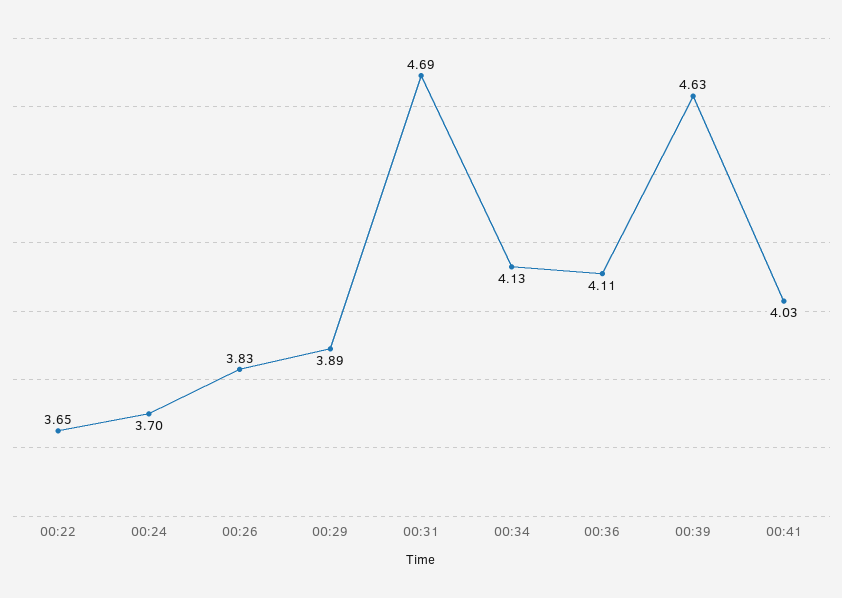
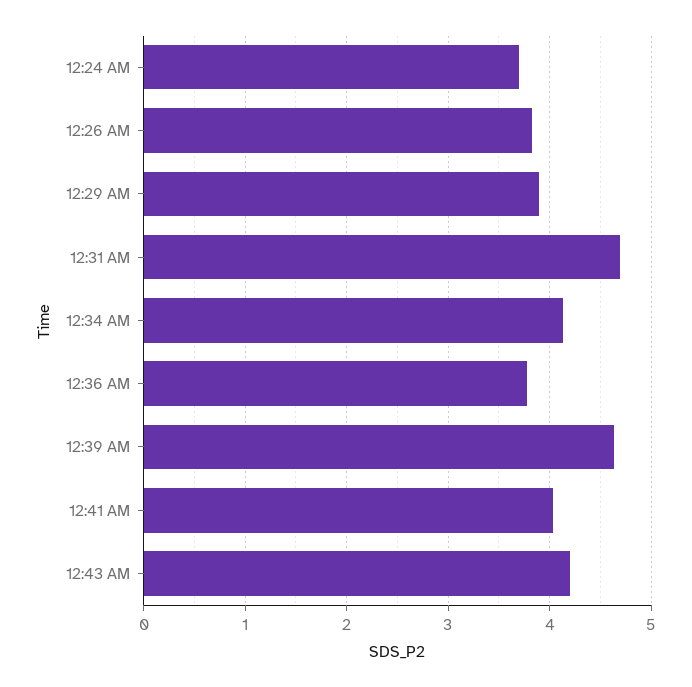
00:22: 3.65 -> none
00:36: 4.11 -> 3.8
12:43 AM: none -> 4.2

